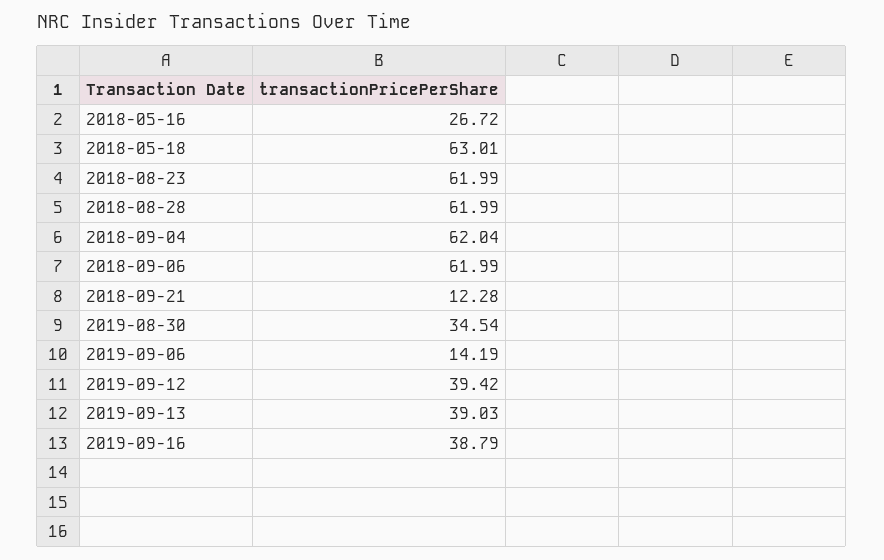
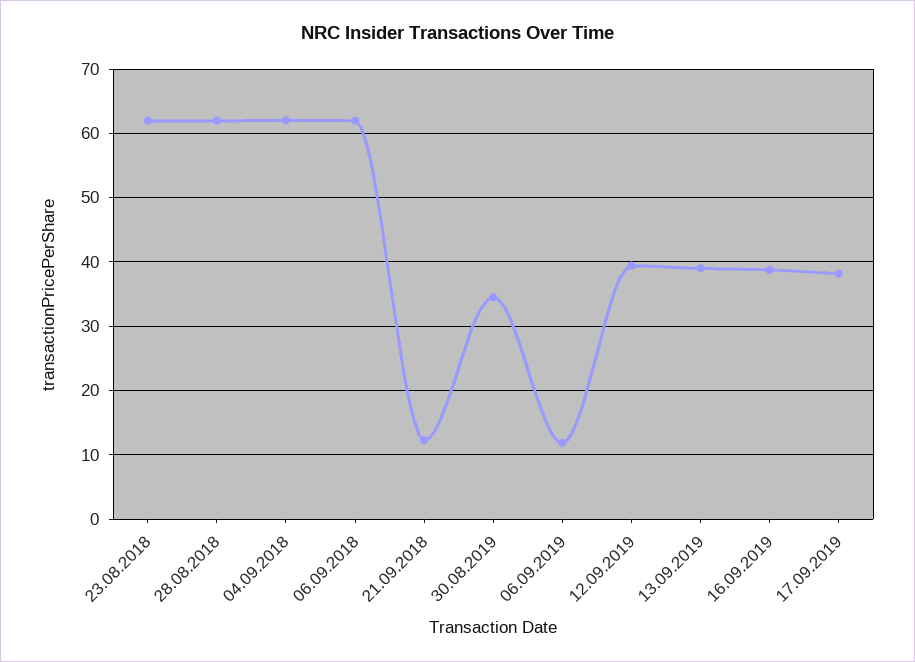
2018-05-16: 26.72 -> none
2018-05-18: 63.01 -> none
2019-09-06: 14.19 -> 12
17.09.2019: none -> 38

